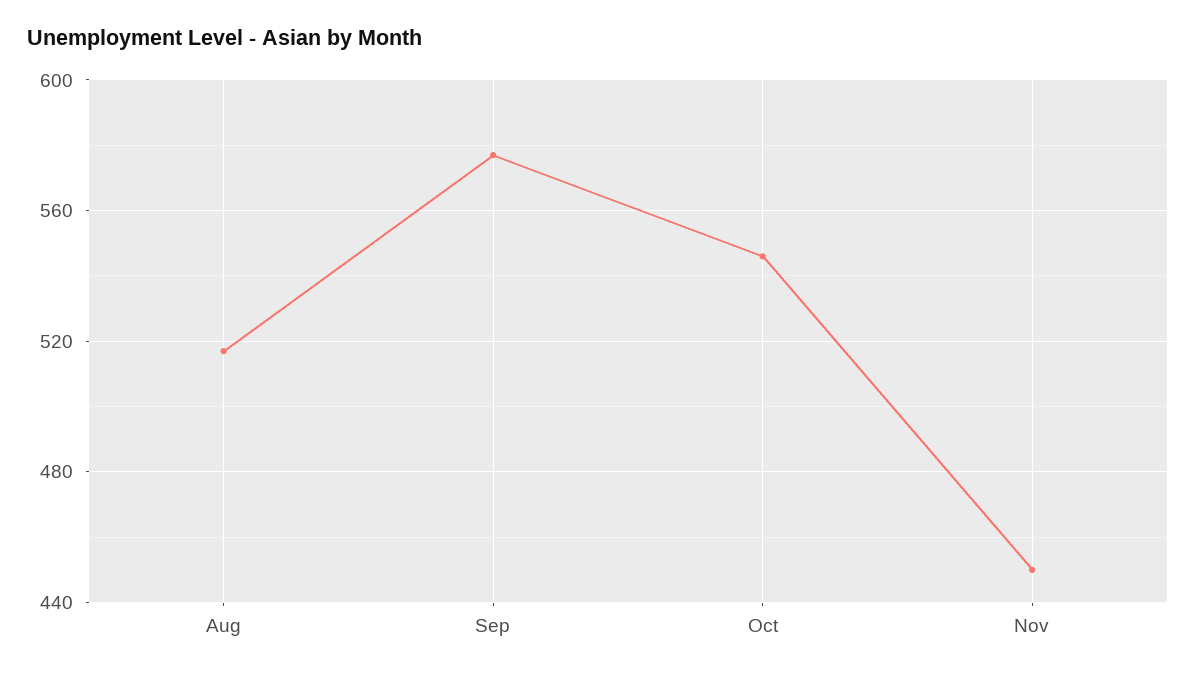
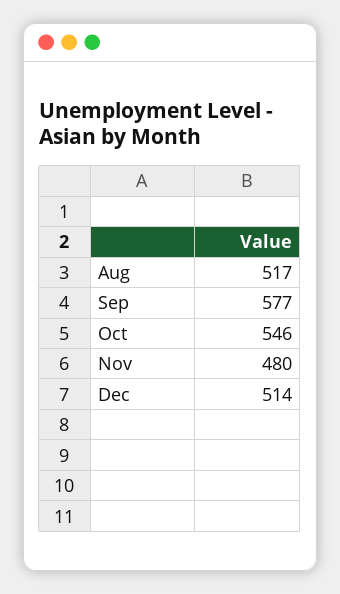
Nov: 450 -> 480
Dec: none -> 514

